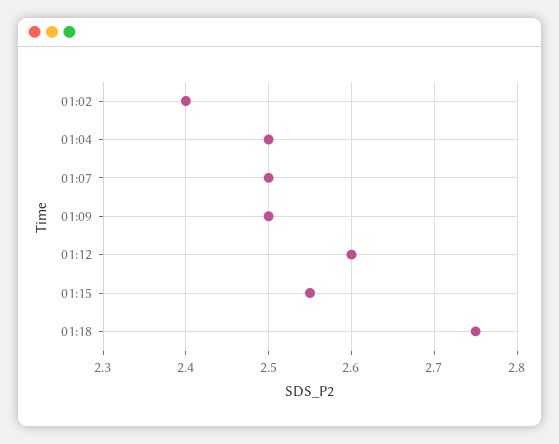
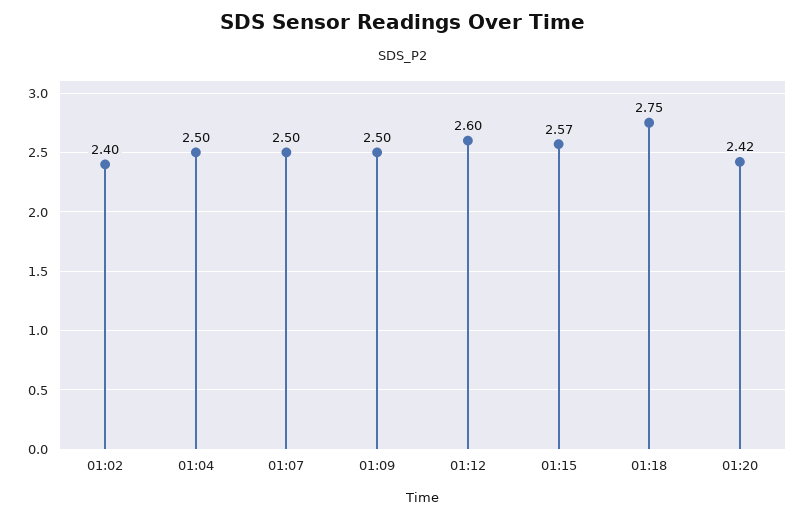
01:15: 2.55 -> 2.57
01:20: none -> 2.42

